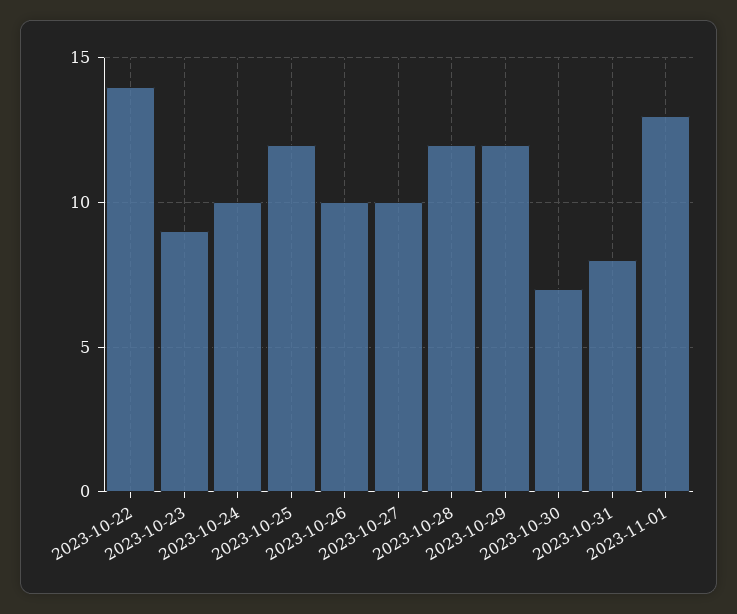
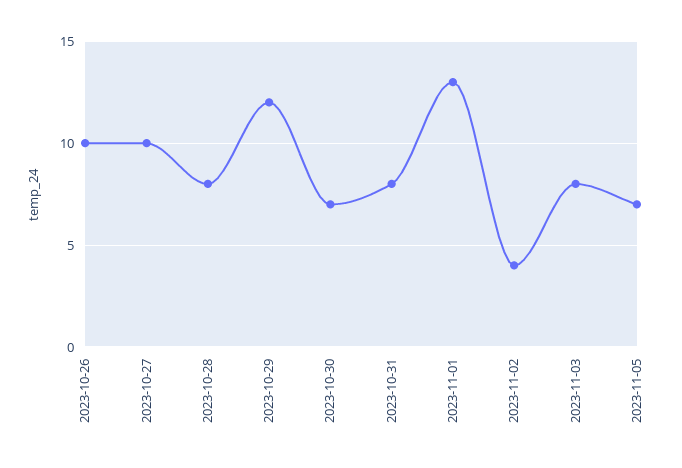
2023-10-22: 14 -> none
2023-10-23: 9 -> none
2023-10-24: 10 -> none
2023-10-25: 12 -> none
2023-10-28: 12 -> 8
2023-11-02: none -> 4
2023-11-03: none -> 8
2023-11-05: none -> 7

